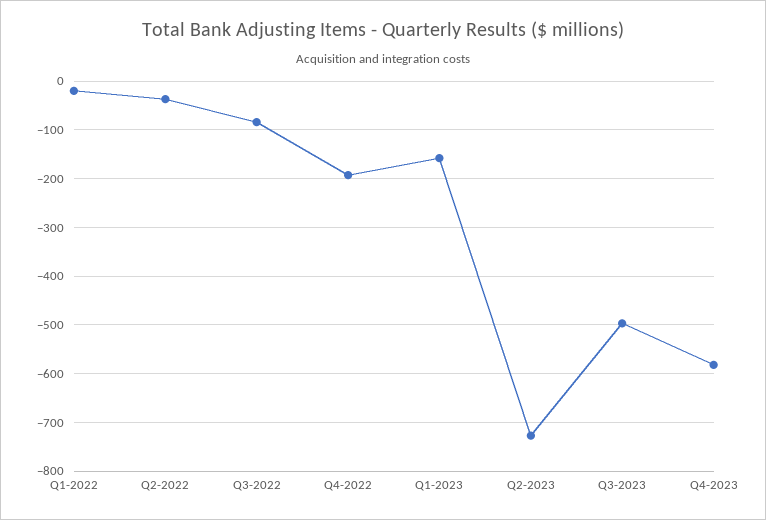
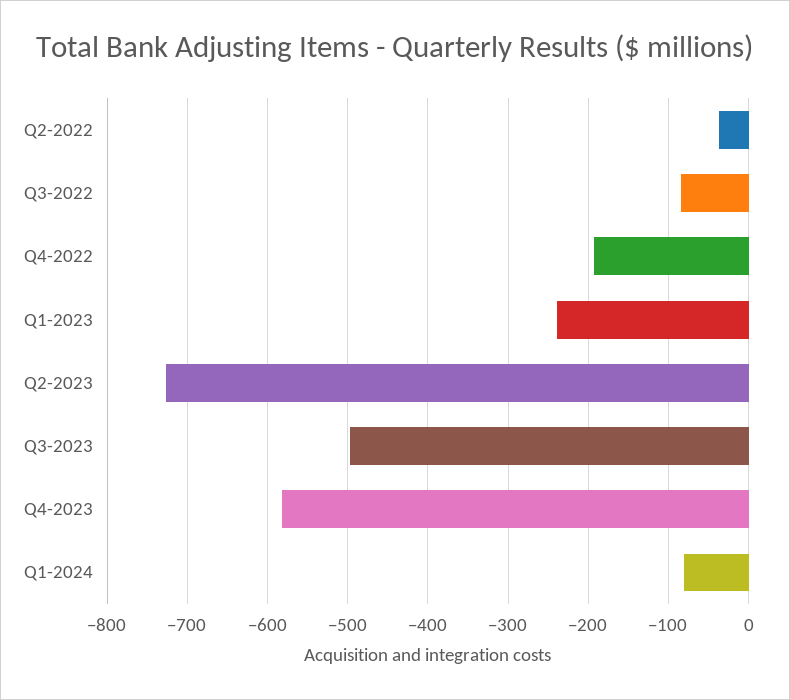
Q1-2022: -20 -> none
Q1-2023: -160 -> -240
Q1-2024: none -> -80

